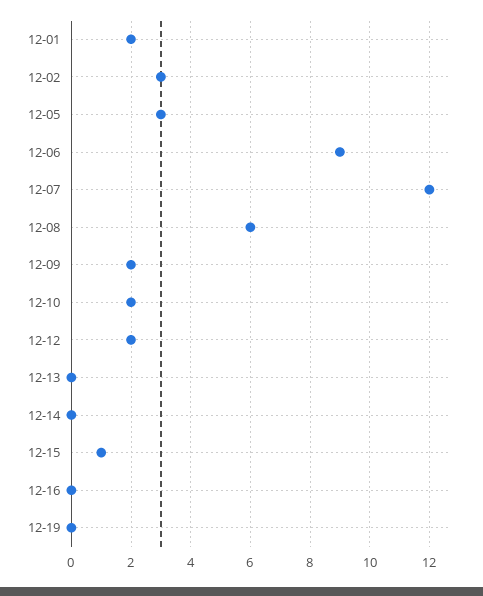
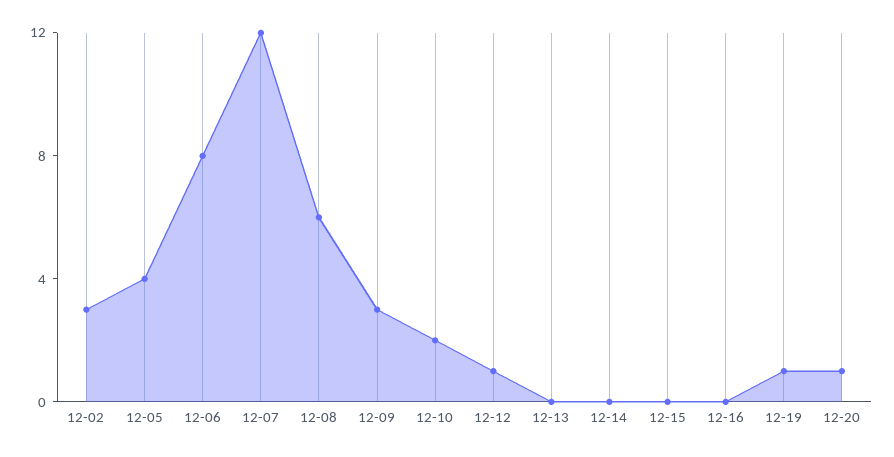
12-01: 2 -> none
12-05: 3 -> 4
12-06: 9 -> 8
12-09: 2 -> 3
12-12: 2 -> 1
12-15: 1 -> 0
12-19: 0 -> 1
12-20: none -> 1

